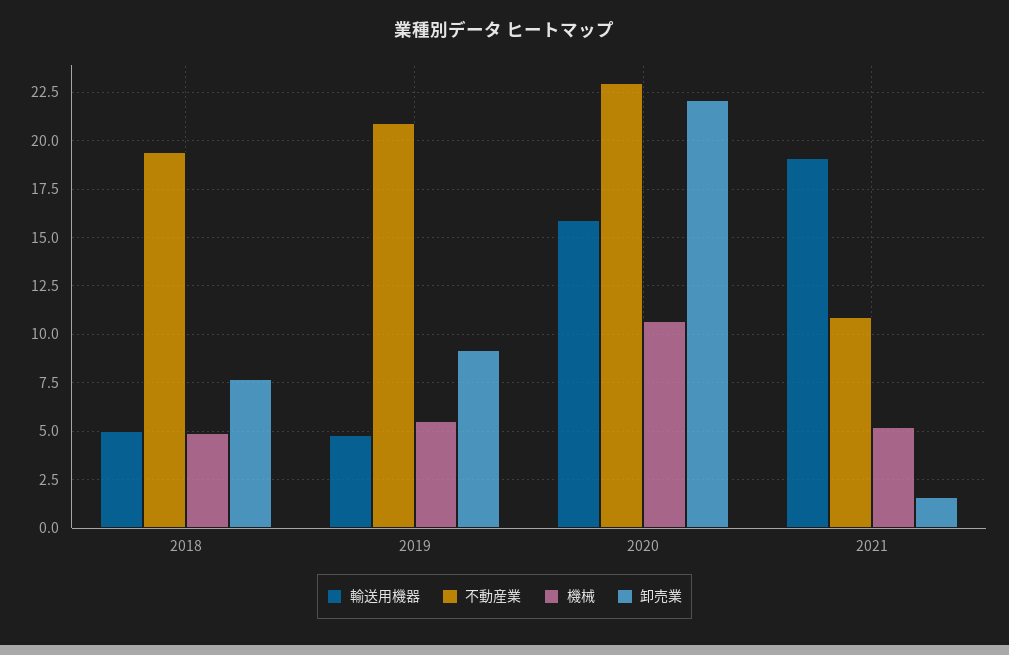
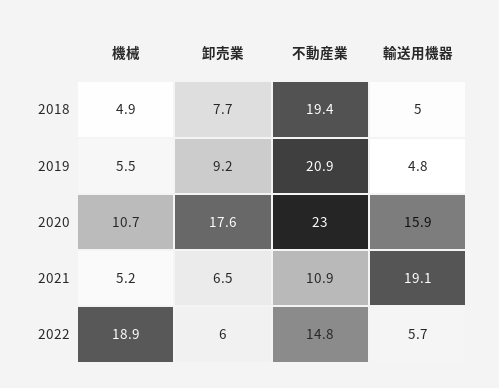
卸売業, 2020: 22 -> 17.6
卸売業, 2021: 1.5 -> 6.5
機械, 2022: none -> 18.9
卸売業, 2022: none -> 6
不動産業, 2022: none -> 14.8
輸送用機器, 2022: none -> 5.7

